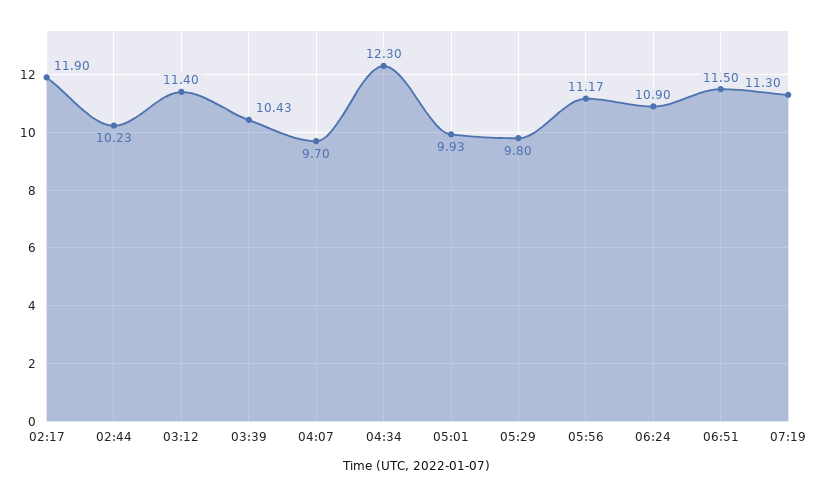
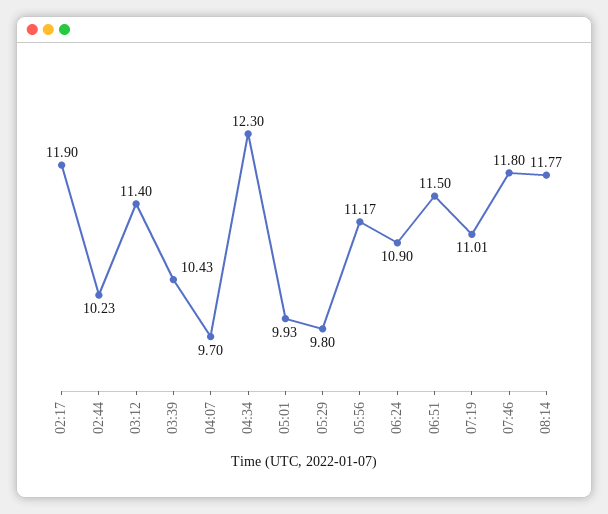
07:19: 11.3 -> 11.01
07:46: none -> 11.8
08:14: none -> 11.77

